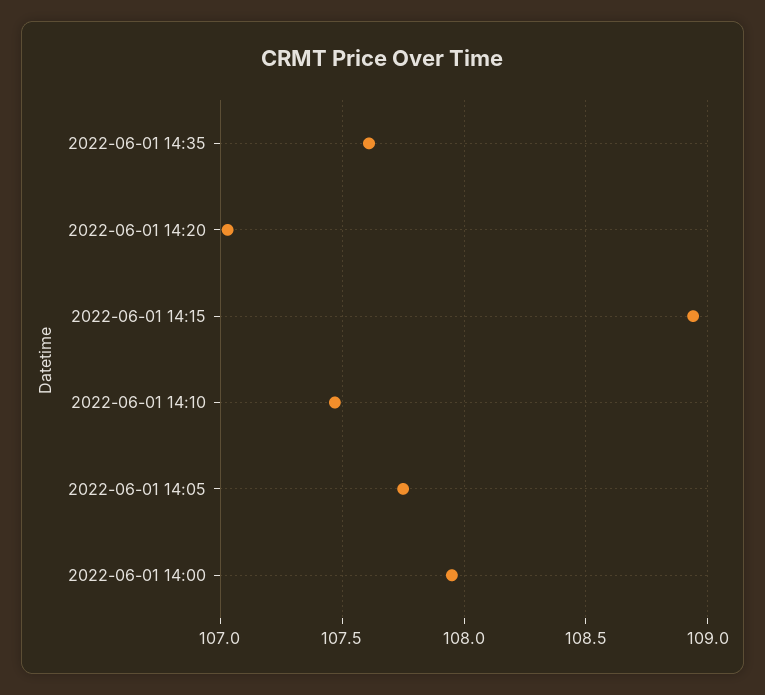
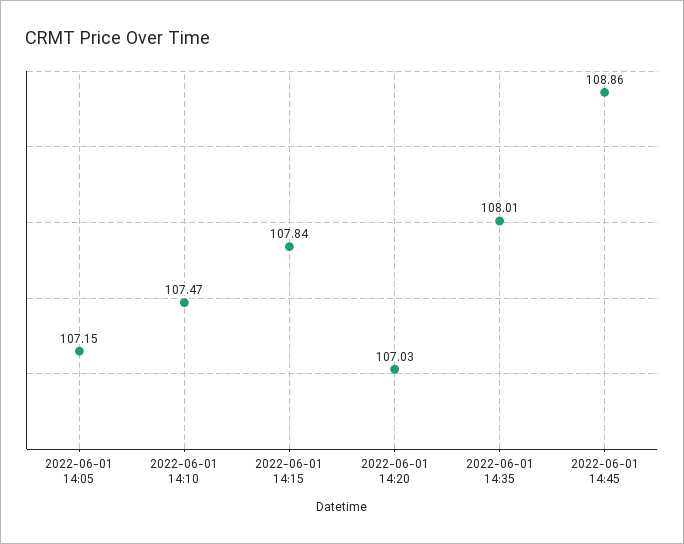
2022-06-01 14:35: 107.6 -> 108.01
2022-06-01 14:15: 108.95 -> 107.84
2022-06-01 14:05: 107.75 -> 107.15
2022-06-01 14:00: 107.95 -> none
2022-06-01 14:45: none -> 108.86

